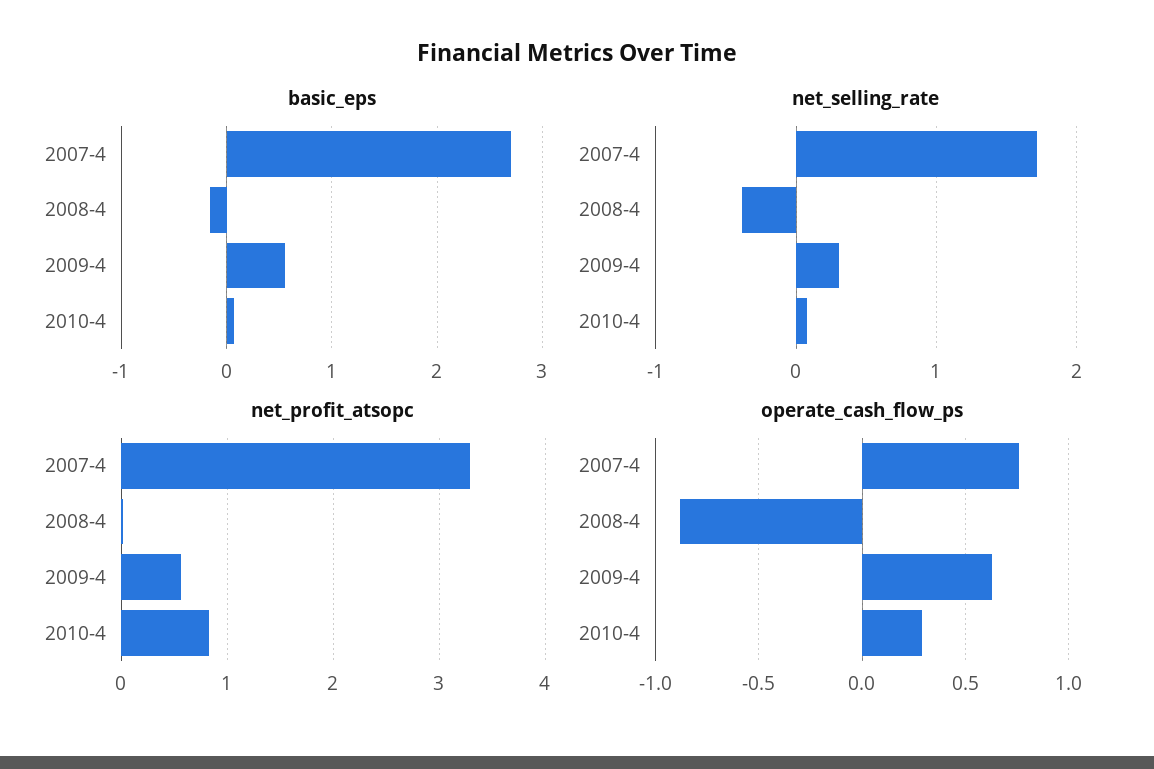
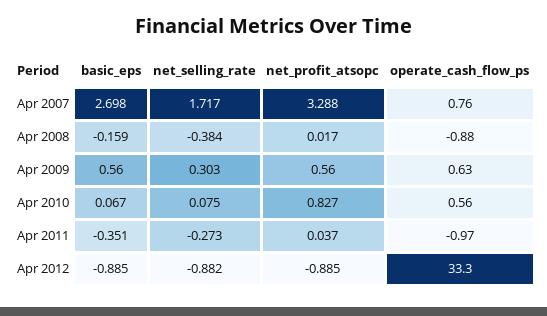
operate_cash_flow_ps, 2010-4: 0.3 -> 0.56
basic_eps, Apr 2011: none -> -0.351
net_selling_rate, Apr 2011: none -> -0.273
net_profit_atsopc, Apr 2011: none -> 0.037
operate_cash_flow_ps, Apr 2011: none -> -0.97
basic_eps, Apr 2012: none -> -0.885
net_selling_rate, Apr 2012: none -> -0.882
net_profit_atsopc, Apr 2012: none -> -0.885
operate_cash_flow_ps, Apr 2012: none -> 33.3

